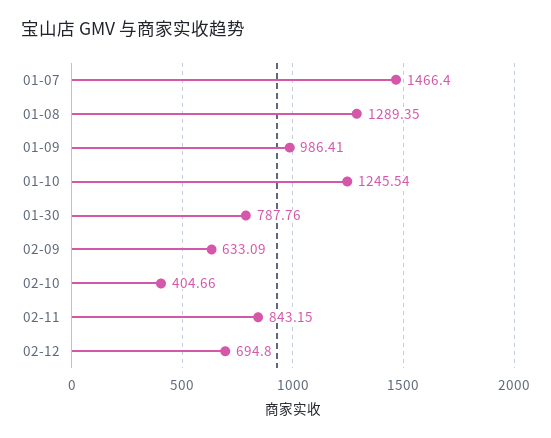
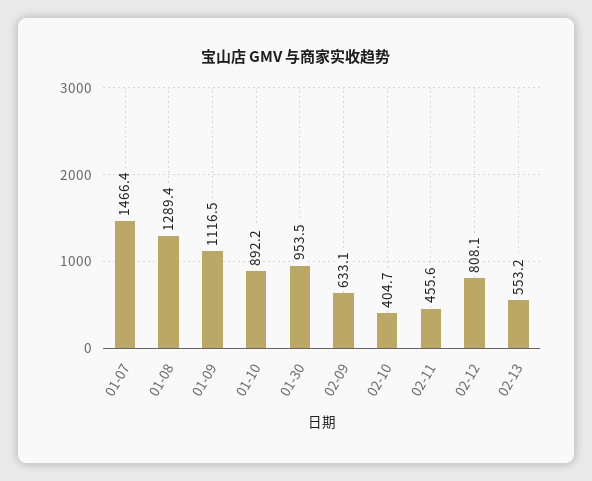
01-09: 986.41 -> 1116.5
01-10: 1245.54 -> 892.2
01-30: 787.76 -> 953.5
02-11: 843.15 -> 455.6
02-12: 694.8 -> 808.1
02-13: none -> 553.2

